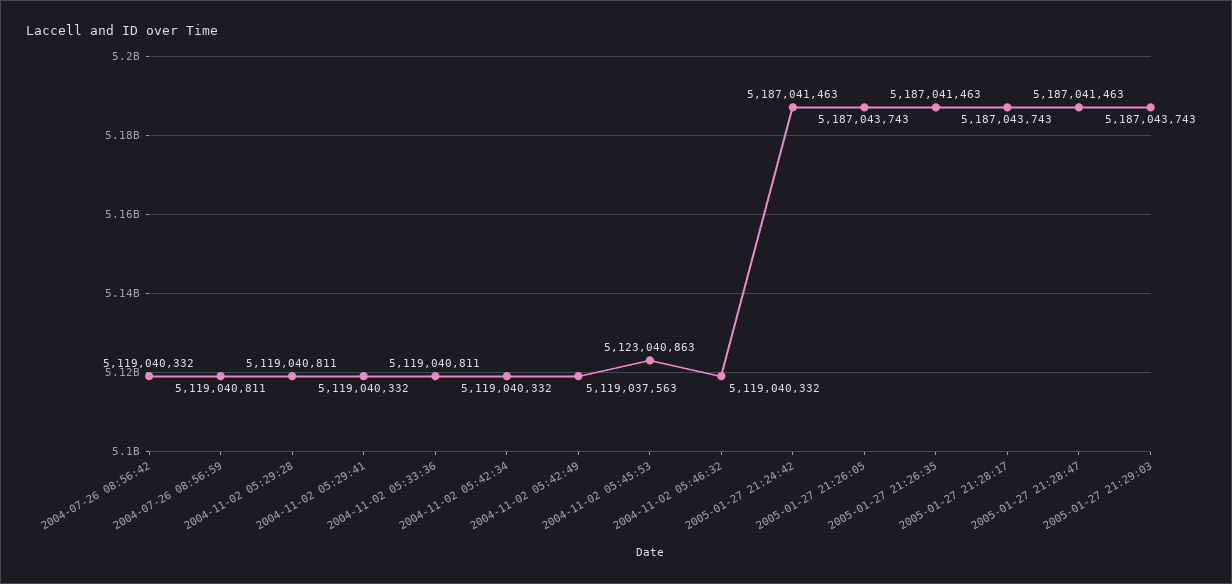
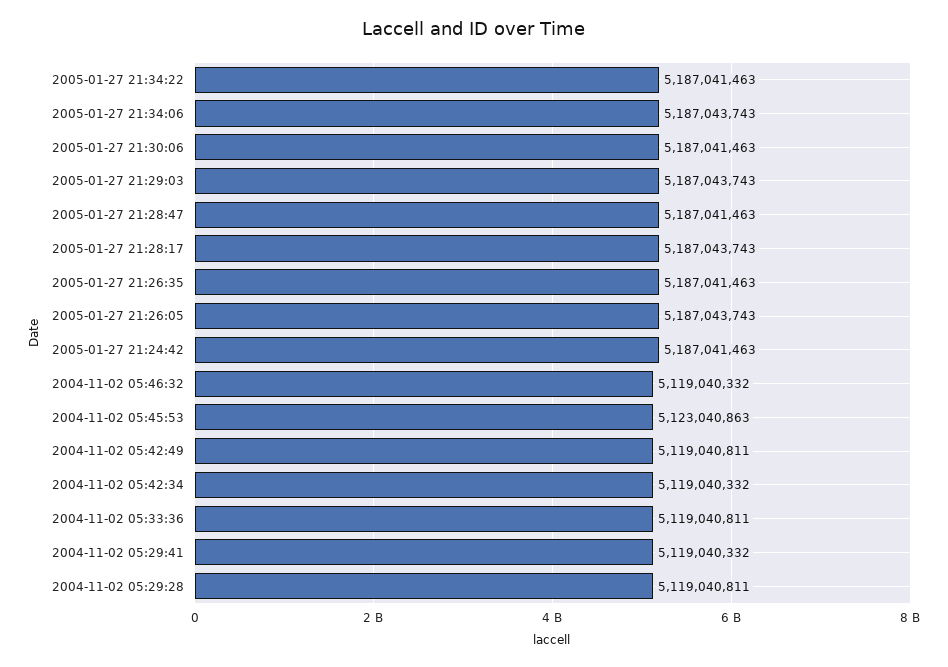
2004-07-26 08:56:42: 5119040332 -> none
2004-07-26 08:56:59: 5119040811 -> none
2004-11-02 05:42:49: 5119037563 -> 5119040811
2005-01-27 21:34:22: none -> 5187041463
2005-01-27 21:34:06: none -> 5187043743
2005-01-27 21:30:06: none -> 5187041463

